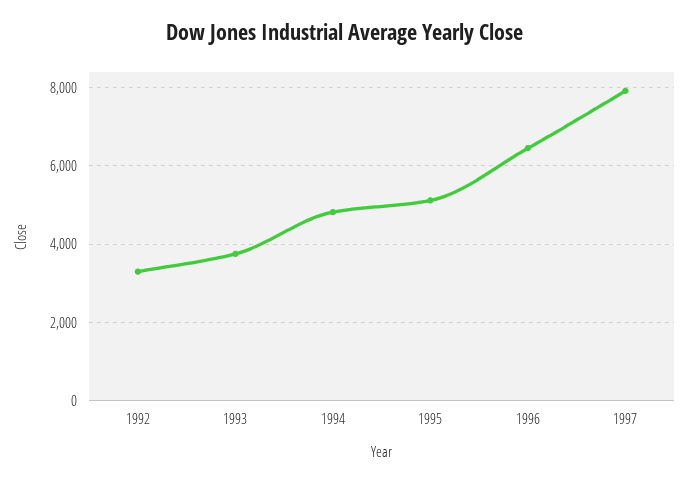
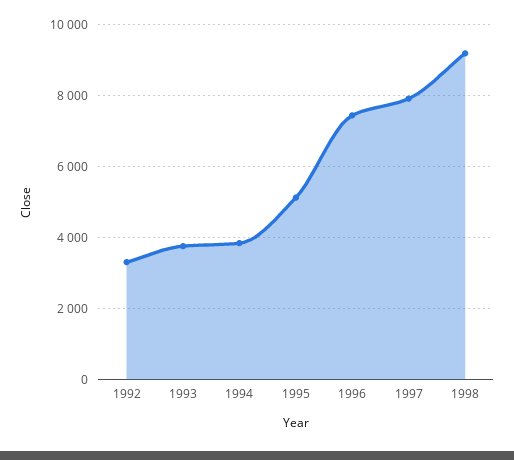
1994: 4800 -> 3800
1996: 6400 -> 7400
1998: none -> 9200

